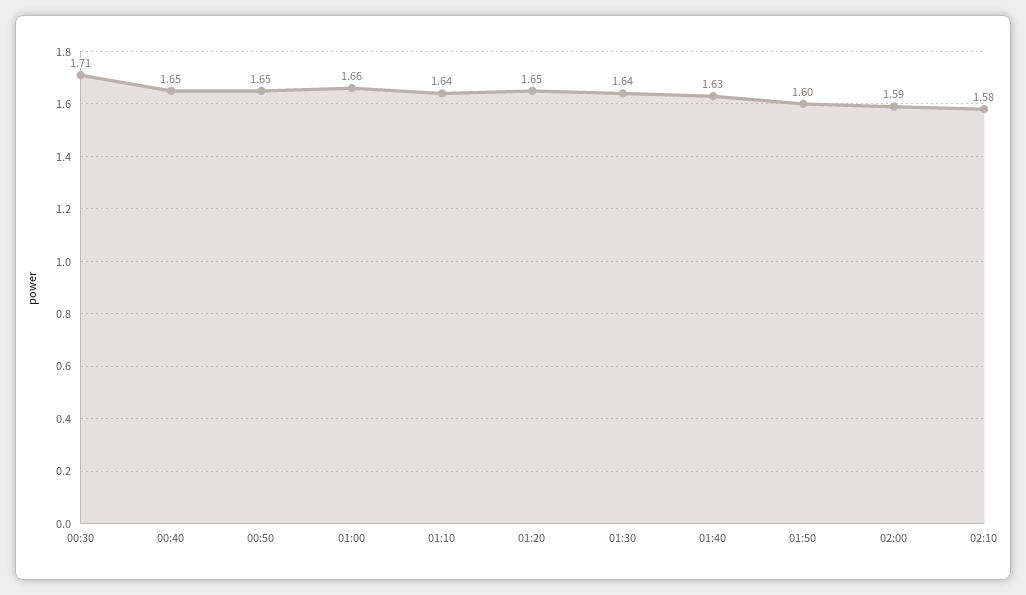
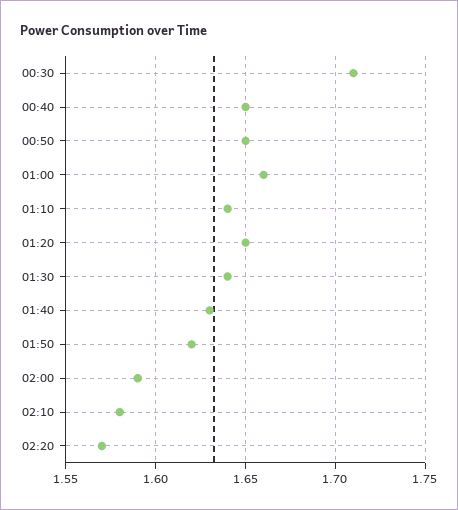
01:50: 1.6 -> 1.62
02:20: none -> 1.57

